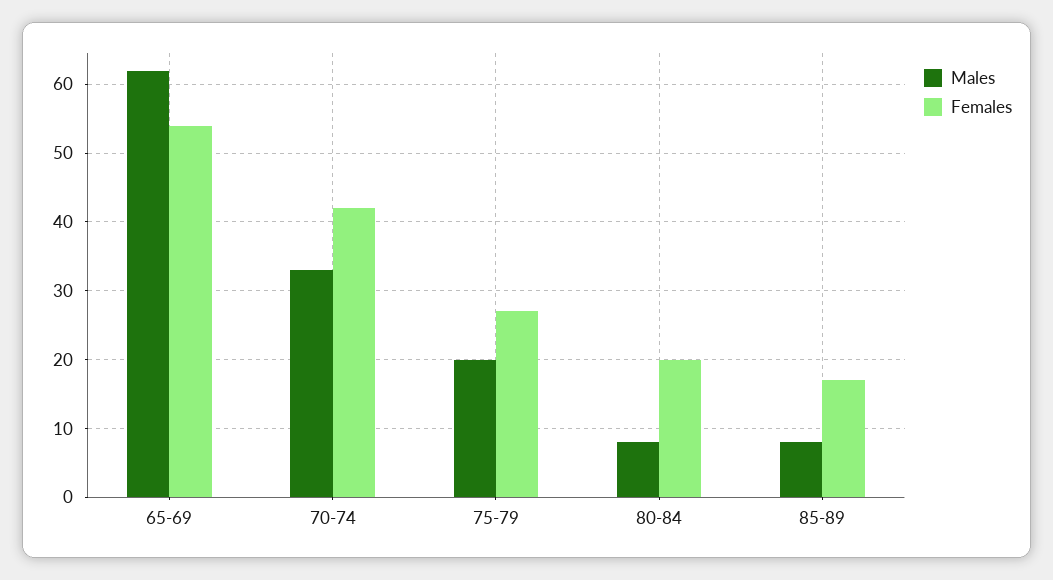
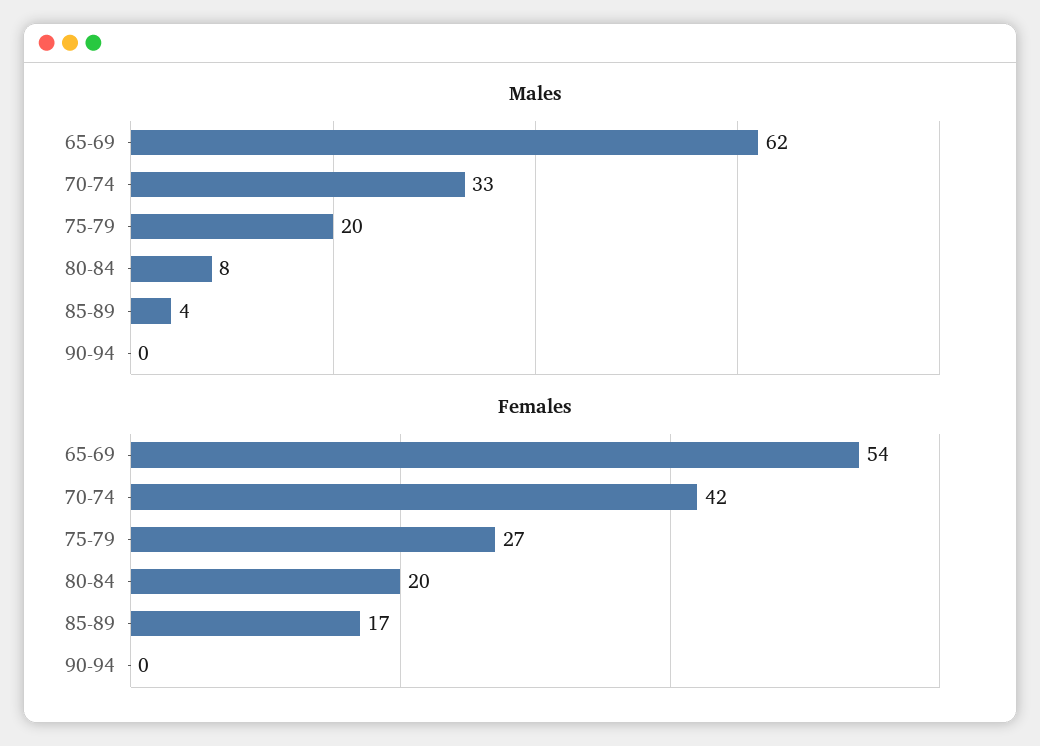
Males, 85-89: 8 -> 4
Males, 90-94: none -> 0
Females, 90-94: none -> 0

